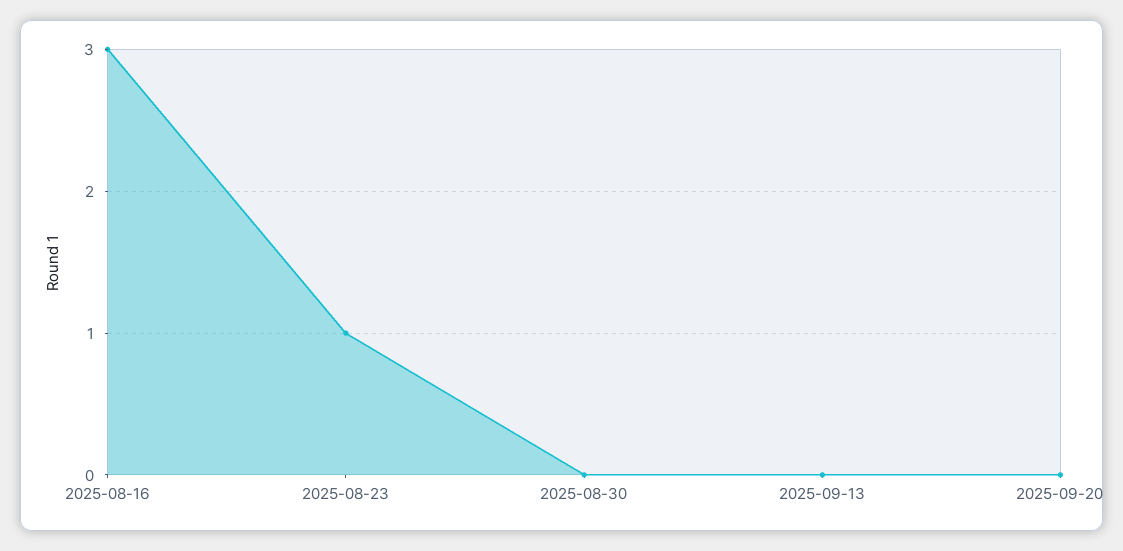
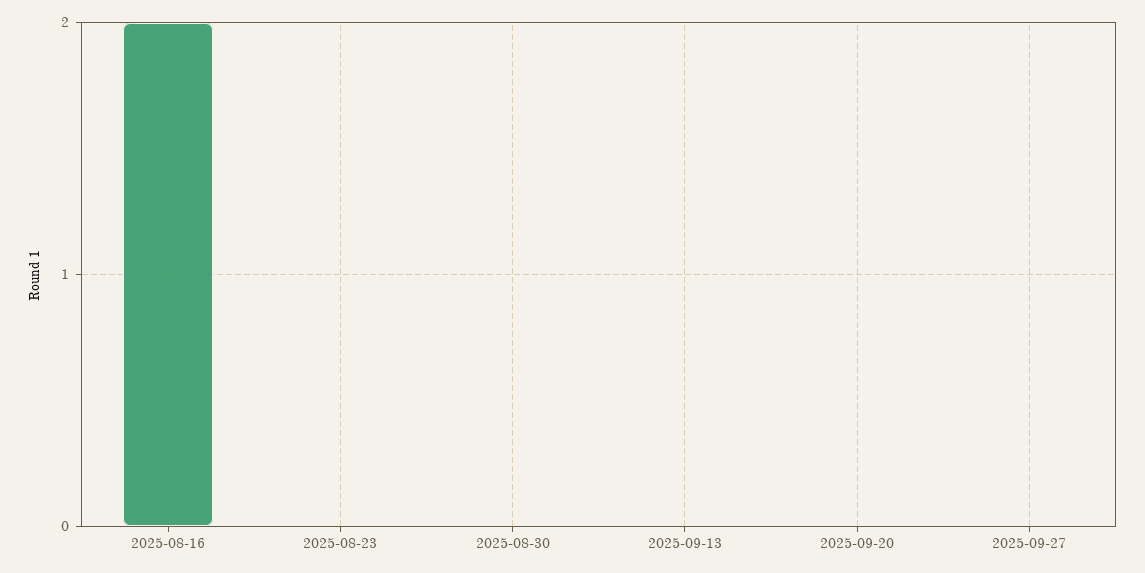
2025-08-16: 3 -> 2
2025-08-23: 1 -> 0
2025-09-27: none -> 0

